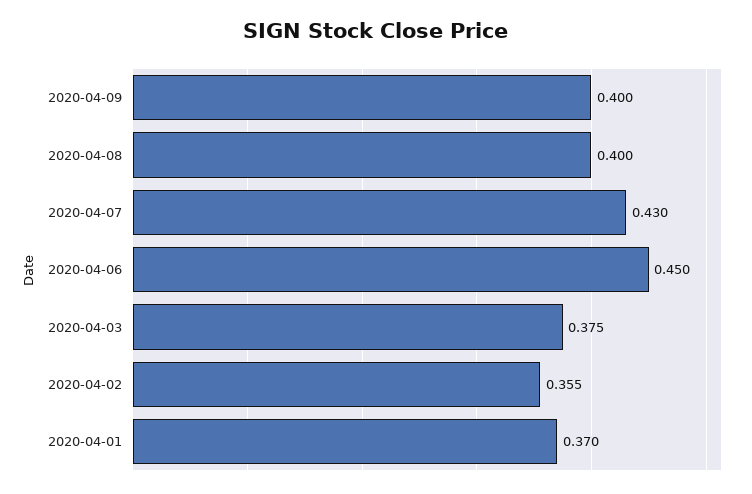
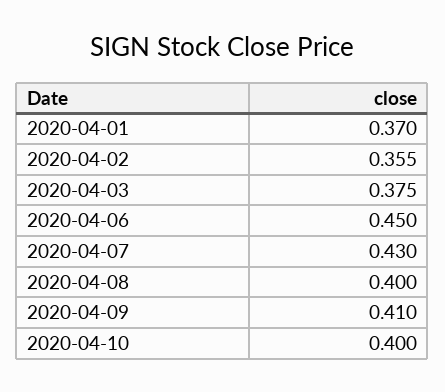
2020-04-09: 0.4 -> 0.41
2020-04-10: none -> 0.4

